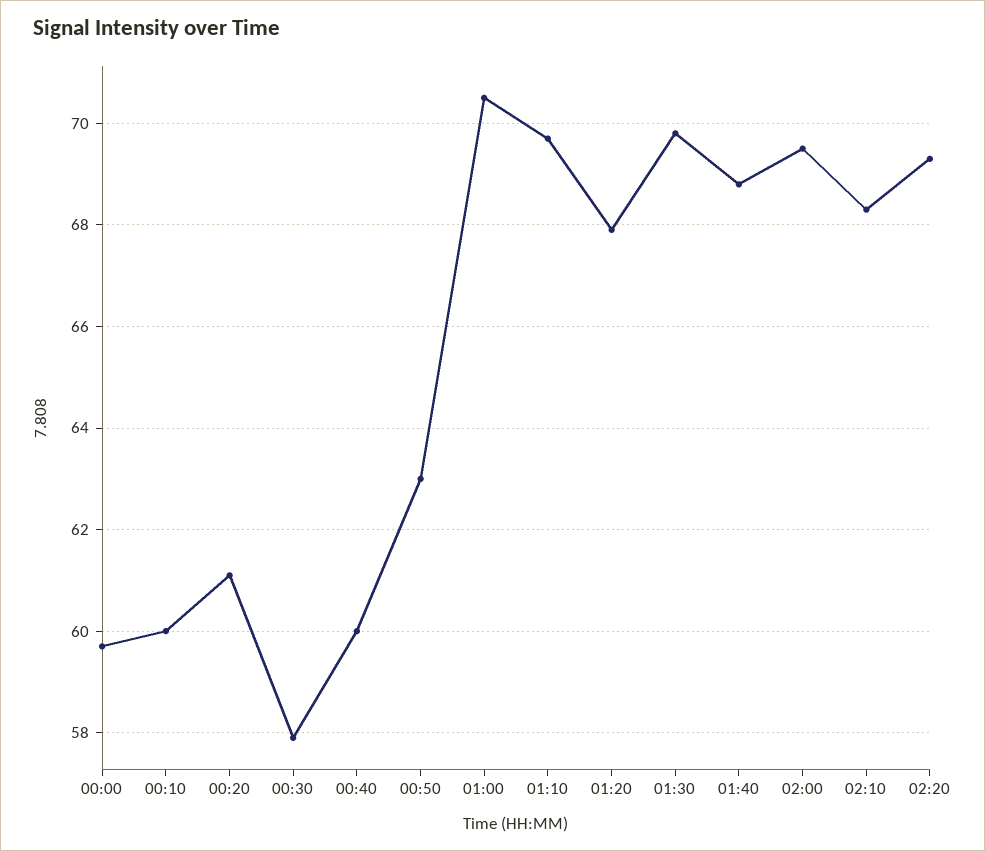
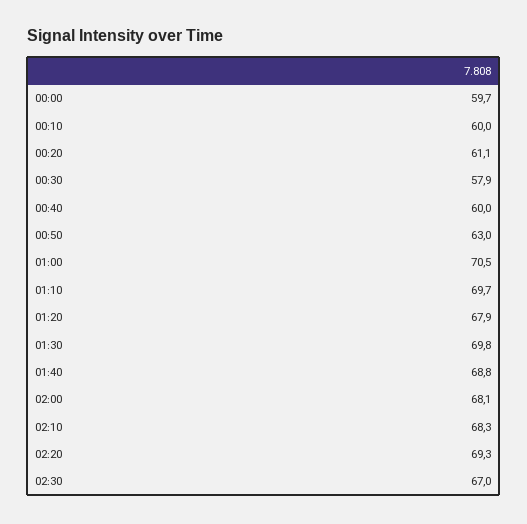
02:00: 69.5 -> 68.1
02:30: none -> 67

